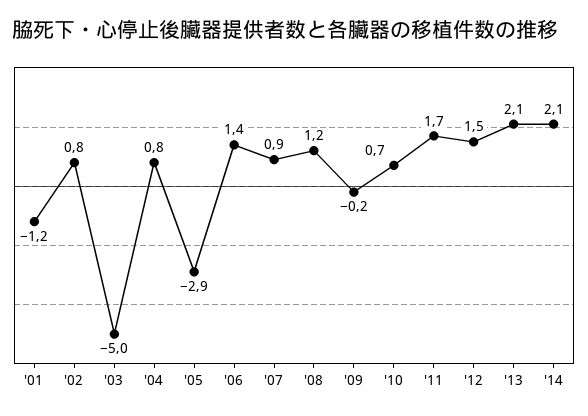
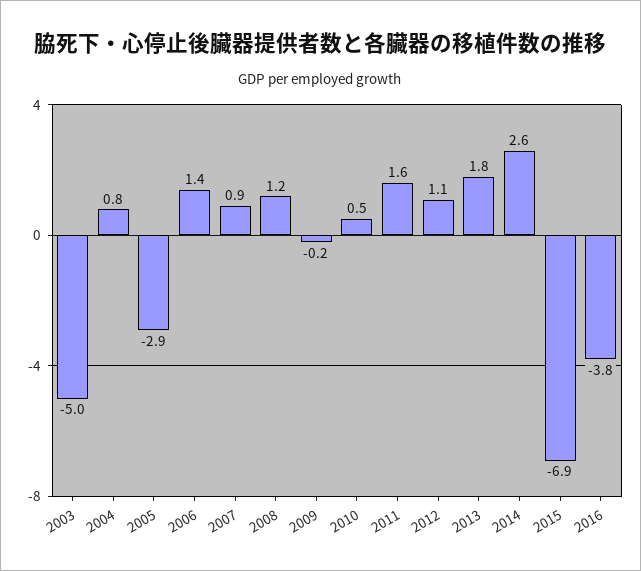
'01: -1.2 -> none
'02: 0.8 -> none
'10: 0.7 -> 0.5
'11: 1.7 -> 1.6
'12: 1.5 -> 1.1
'13: 2.1 -> 1.8
'14: 2.1 -> 2.6
2015: none -> -6.9
2016: none -> -3.8

